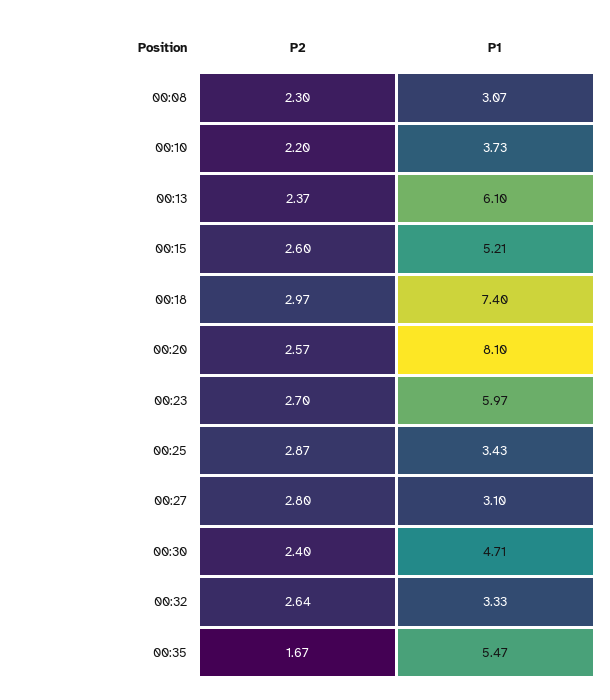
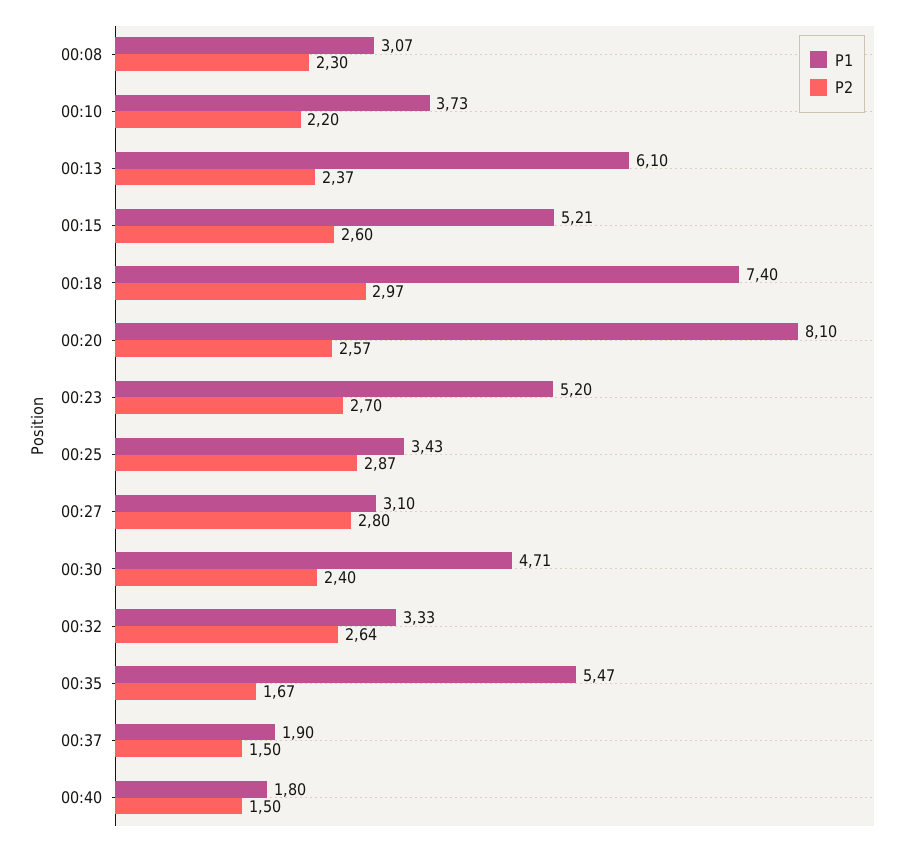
P1, 00:23: 5.97 -> 5.2
P1, 00:37: none -> 1.9
P2, 00:37: none -> 1.5
P1, 00:40: none -> 1.8
P2, 00:40: none -> 1.5

